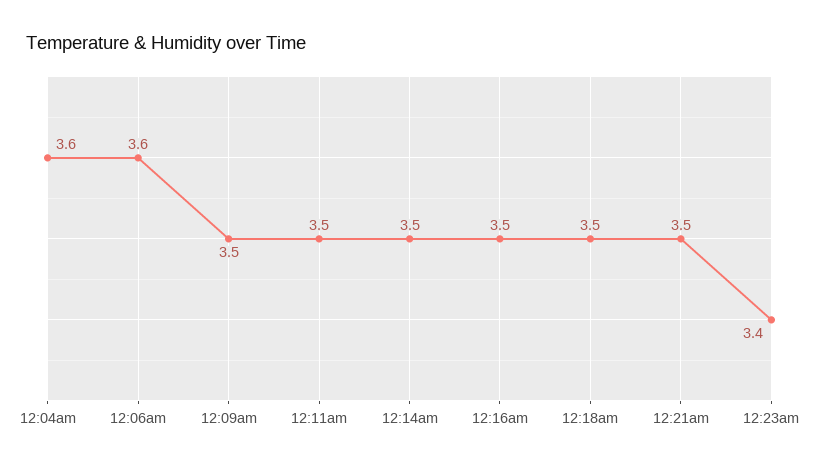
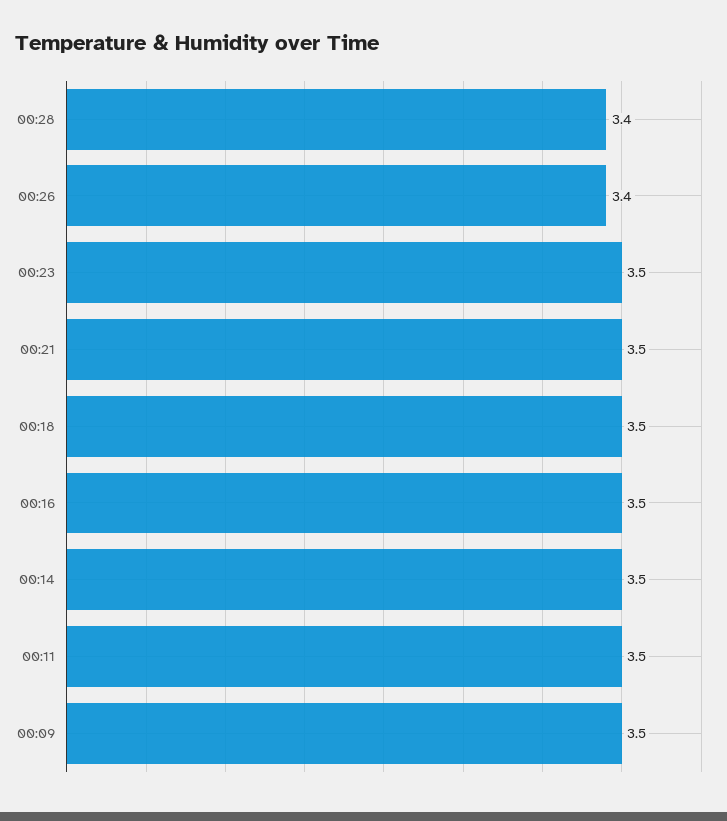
12:04am: 3.6 -> none
12:06am: 3.6 -> none
12:23am: 3.4 -> 3.5
00:28: none -> 3.4
00:26: none -> 3.4

